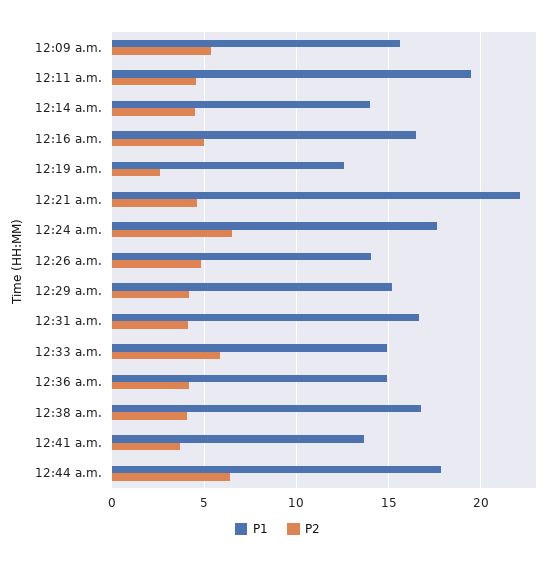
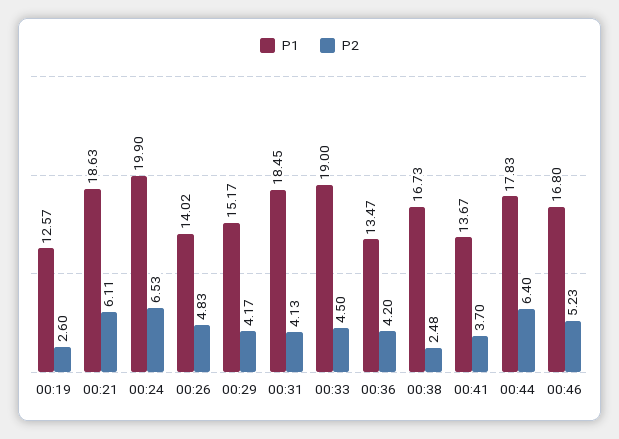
P1, 12:09 a.m.: 15.5 -> none
P2, 12:09 a.m.: 5.5 -> none
P1, 12:11 a.m.: 19.5 -> none
P2, 12:11 a.m.: 4.5 -> none
P1, 12:14 a.m.: 14 -> none
P2, 12:14 a.m.: 4.5 -> none
P1, 12:16 a.m.: 16.5 -> none
P2, 12:16 a.m.: 5 -> none
P1, 12:21 a.m.: 22 -> 18.63
P2, 12:21 a.m.: 4.5 -> 6.11
P1, 12:24 a.m.: 17.5 -> 19.9
P1, 12:31 a.m.: 16.5 -> 18.45
P1, 12:33 a.m.: 15 -> 19
P2, 12:33 a.m.: 6 -> 4.5
P1, 12:36 a.m.: 15 -> 13.47
P2, 12:38 a.m.: 4 -> 2.48
P1, 00:46: none -> 16.8
P2, 00:46: none -> 5.23

